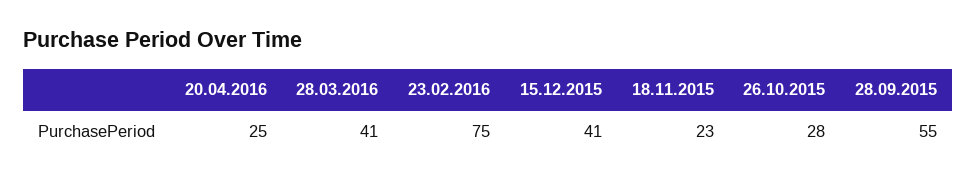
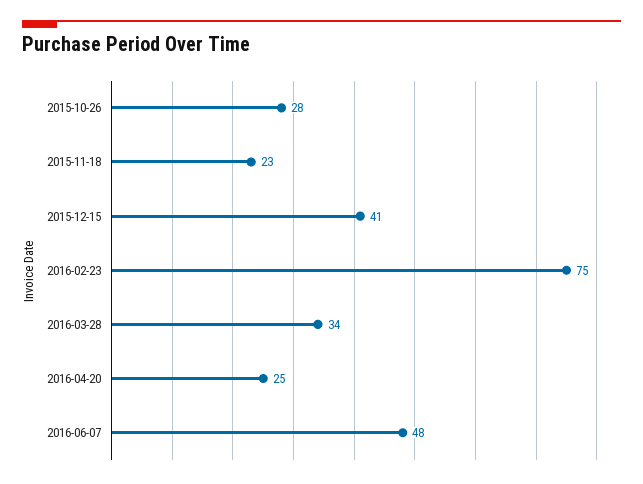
28.03.2016: 41 -> 34
28.09.2015: 55 -> none
2016-06-07: none -> 48

